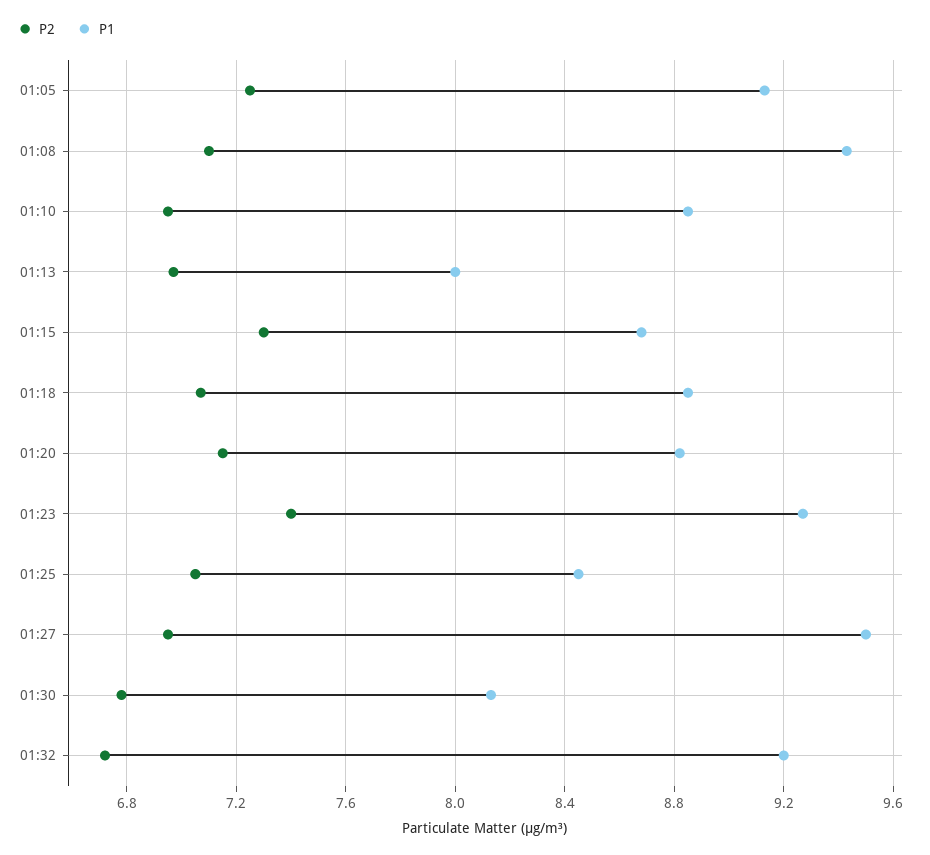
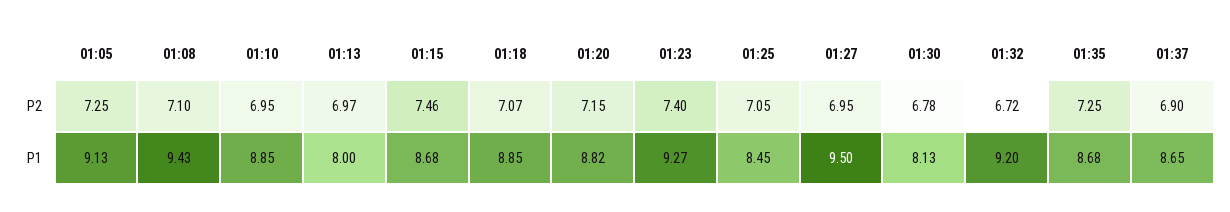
P2, 01:15: 7.3 -> 7.46
P2, 01:35: none -> 7.25
P2, 01:37: none -> 6.9
P1, 01:35: none -> 8.68
P1, 01:37: none -> 8.65

